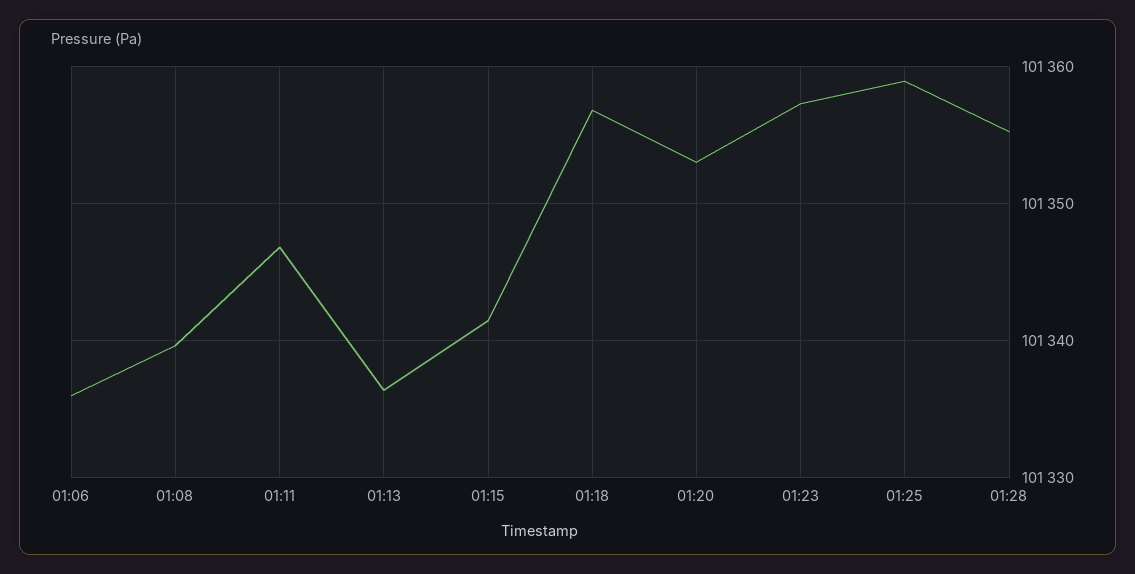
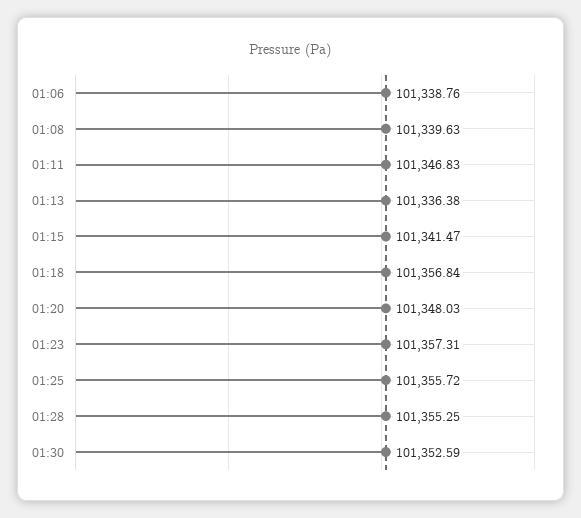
01:06: 101336 -> 101338.76
01:20: 101353 -> 101348.03
01:25: 101359 -> 101355.72
01:30: none -> 101352.59

